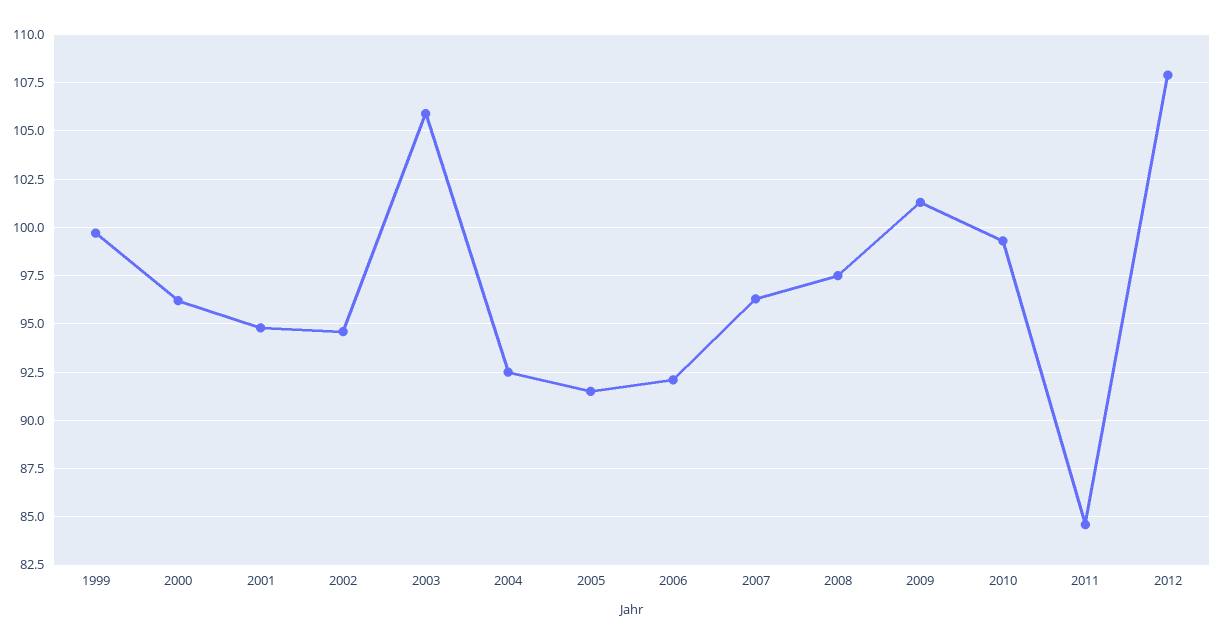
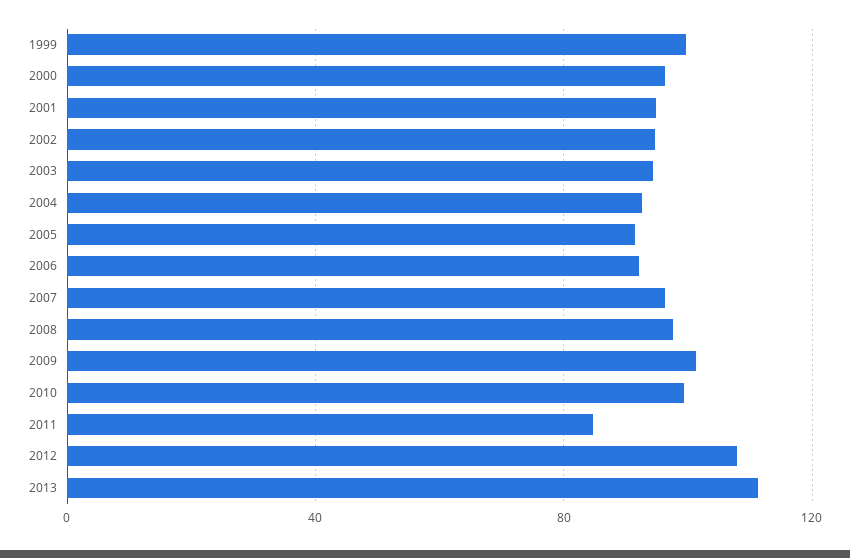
2003: 106 -> 95
2013: none -> 110

